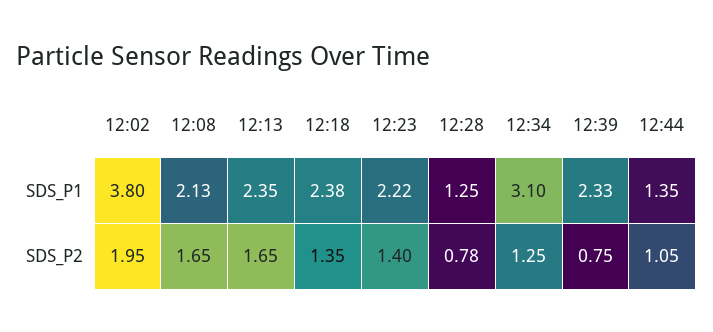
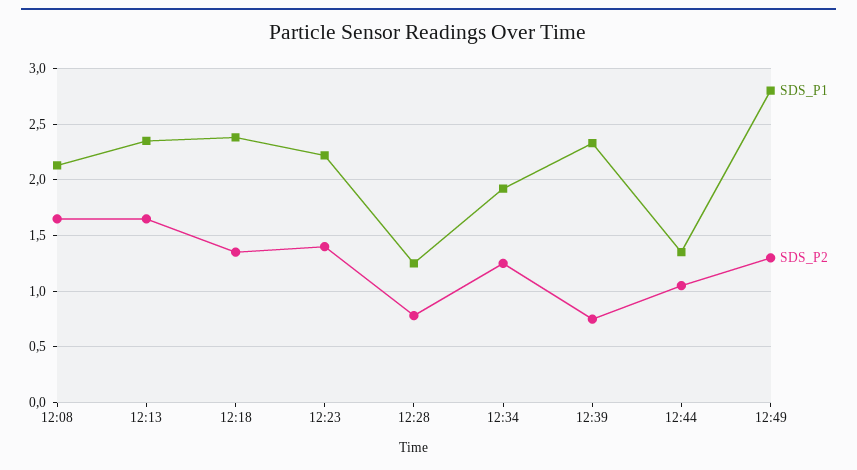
SDS_P1, 12:02: 3.8 -> none
SDS_P1, 12:34: 3.1 -> 1.9
SDS_P2, 12:02: 1.95 -> none
SDS_P1, 12:49: none -> 2.8
SDS_P2, 12:49: none -> 1.3

